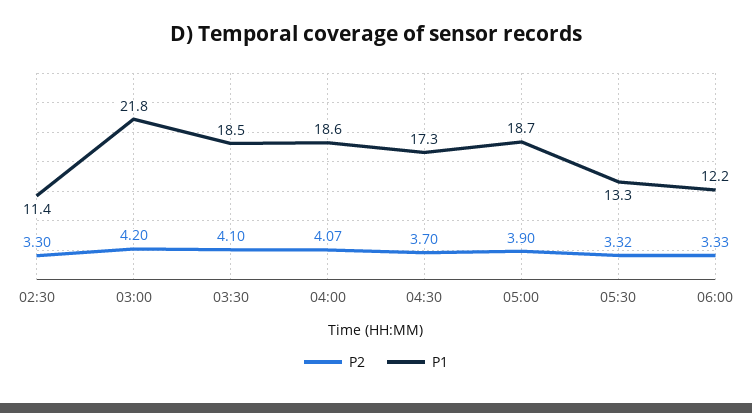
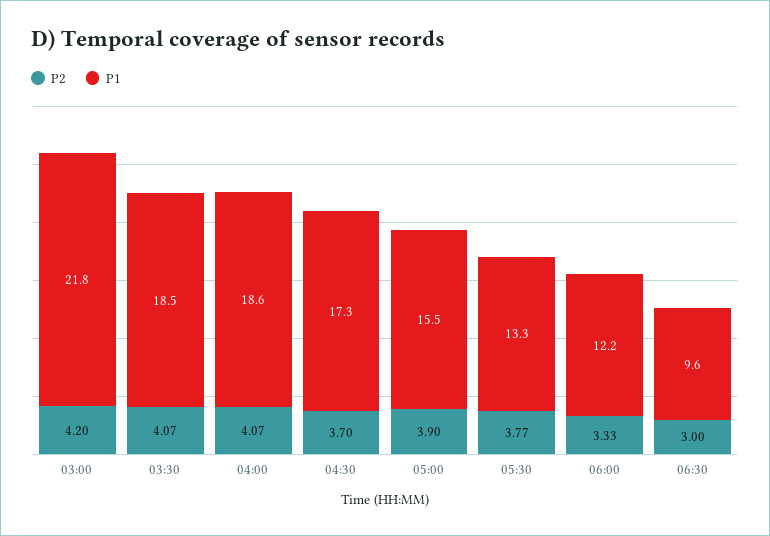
P2, 02:30: 3.3 -> none
P1, 02:30: 11.4 -> none
P2, 03:30: 4.1 -> 4.07
P1, 05:00: 18.7 -> 15.5
P2, 05:30: 3.32 -> 3.77
P2, 06:30: none -> 3
P1, 06:30: none -> 9.6

